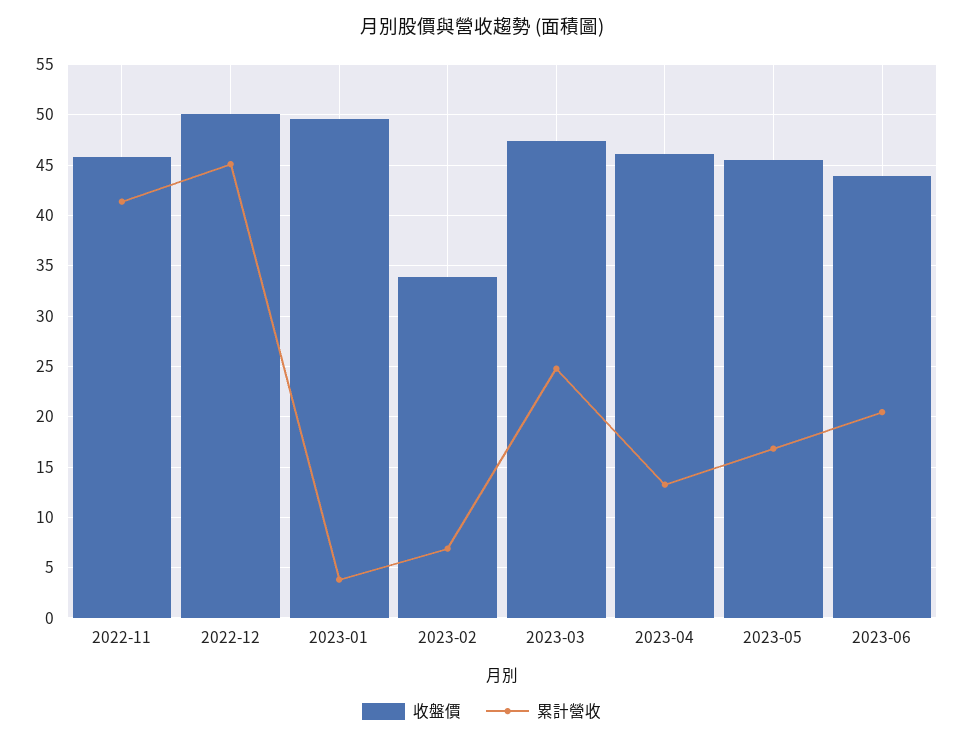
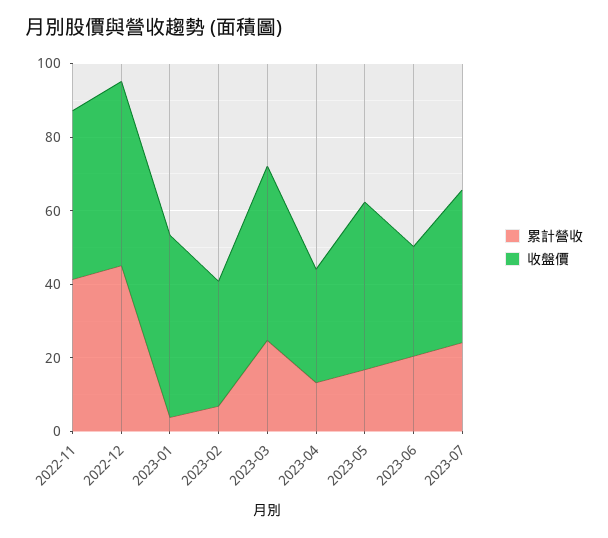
收盤價, 2023-04: 46 -> 30
收盤價, 2023-06: 44 -> 30
累計營收, 2023-07: none -> 25
收盤價, 2023-07: none -> 40

